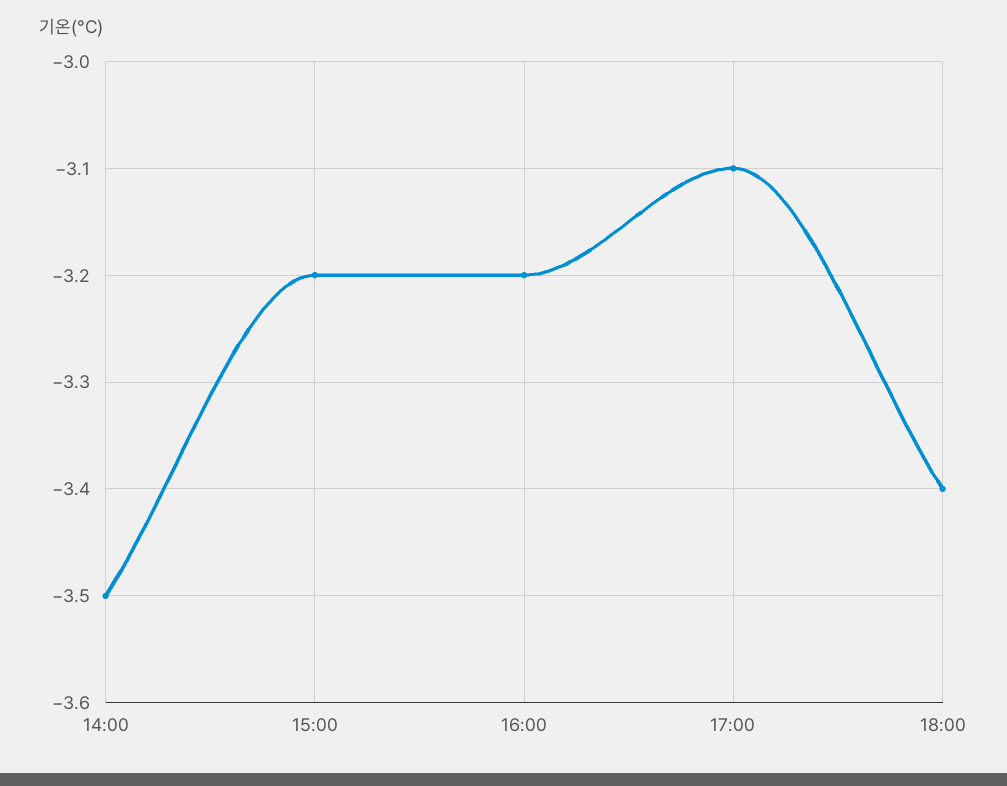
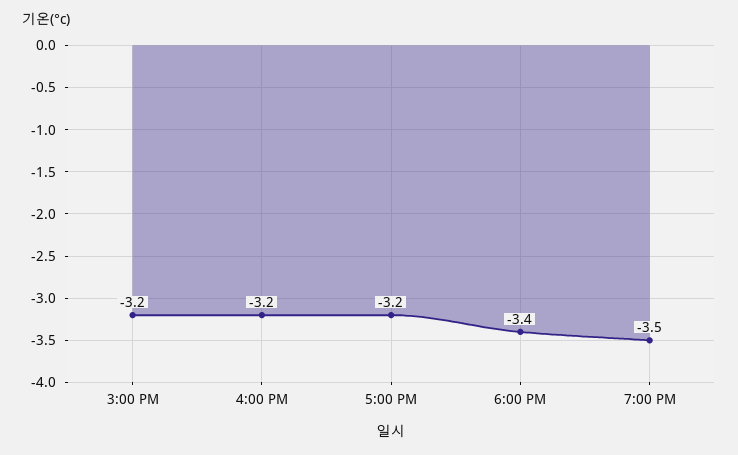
14:00: -3.5 -> none
17:00: -3.1 -> -3.2
7:00 PM: none -> -3.5

